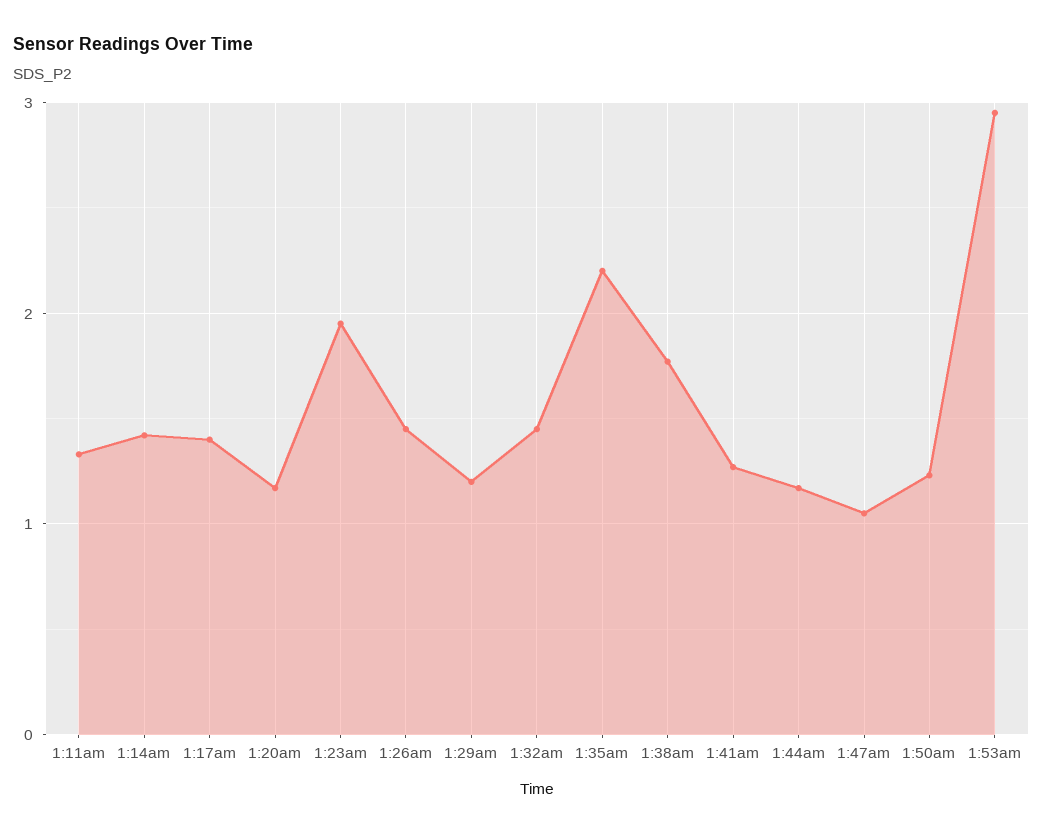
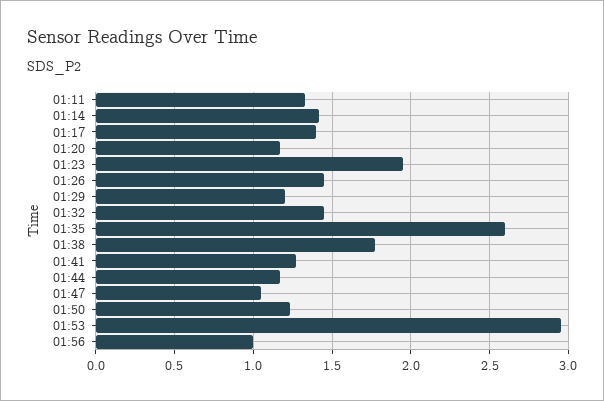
1:35am: 2.2 -> 2.6
01:56: none -> 1

